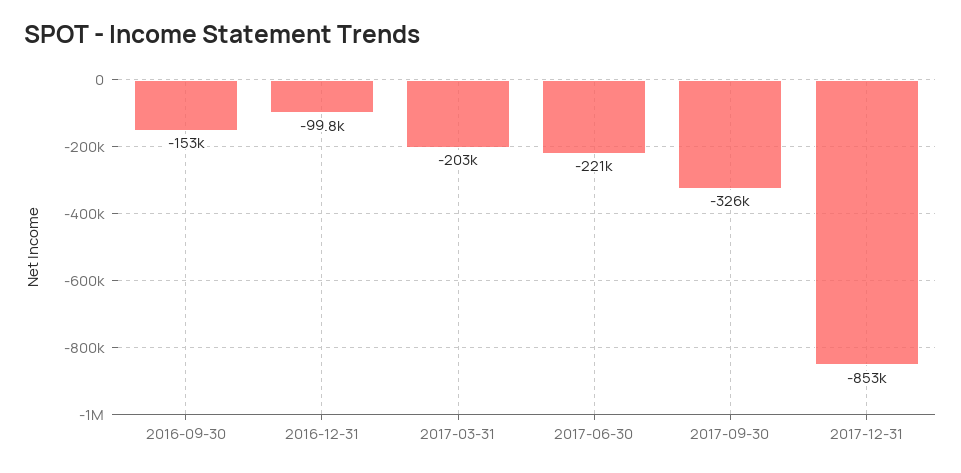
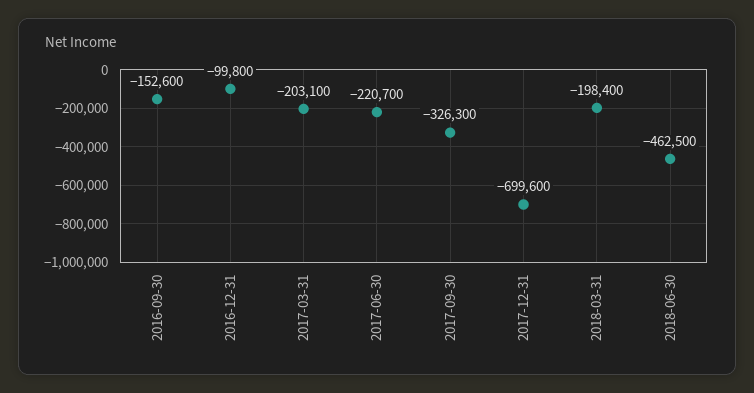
2017-12-31: -853000 -> -699600
2018-03-31: none -> -198400
2018-06-30: none -> -462500

